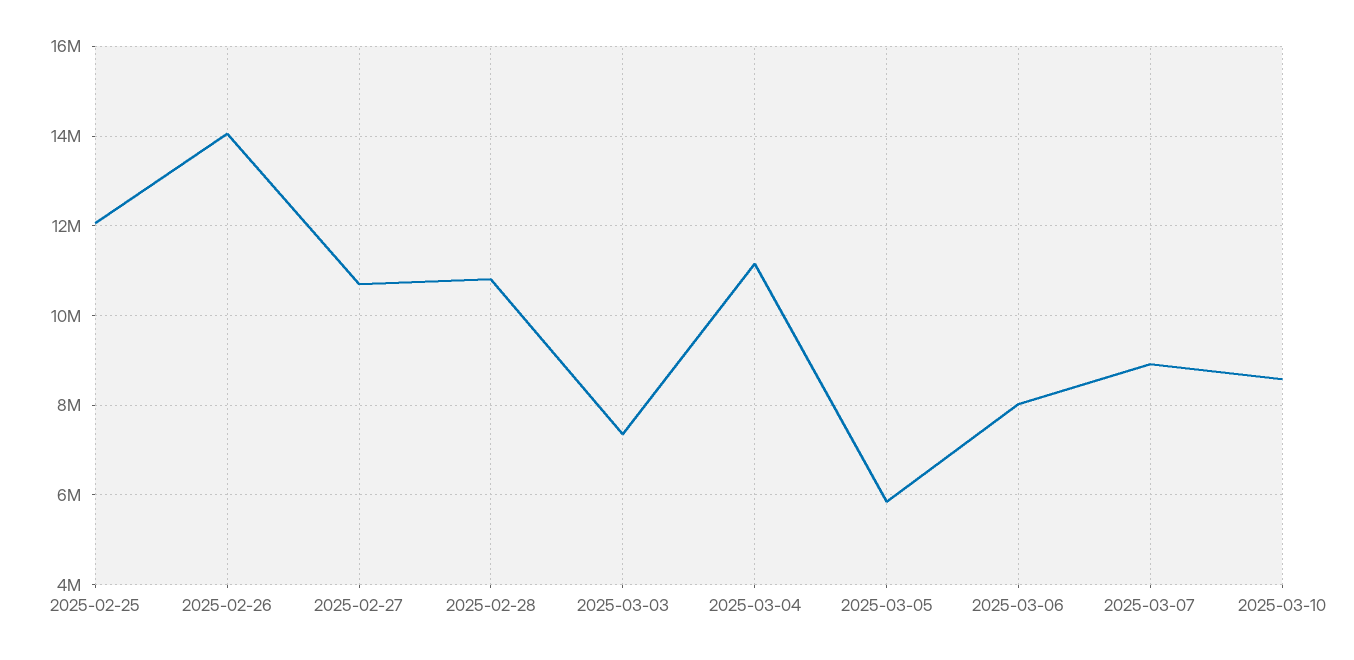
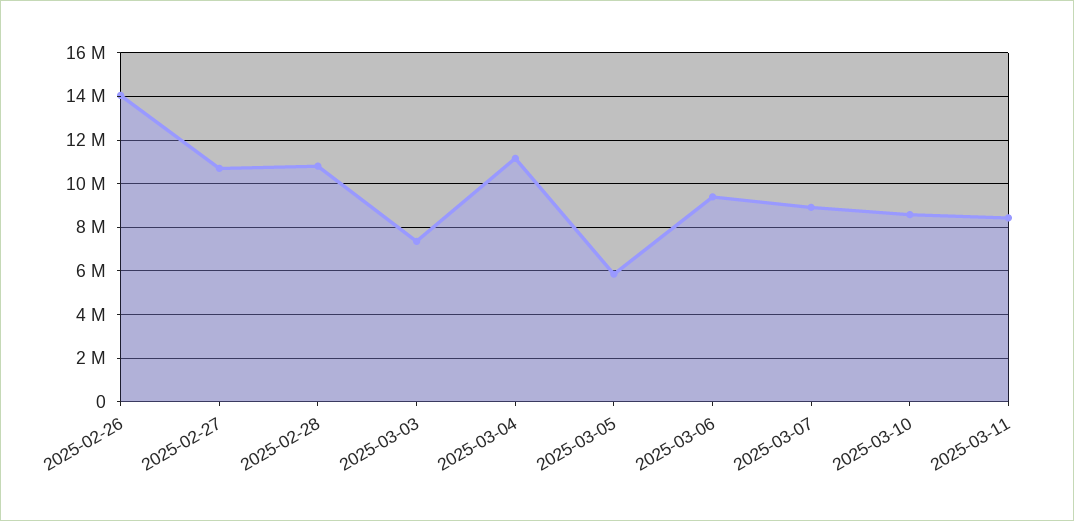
2025-02-25: 12000000 -> none
2025-03-06: 8000000 -> 9500000
2025-03-11: none -> 8500000

